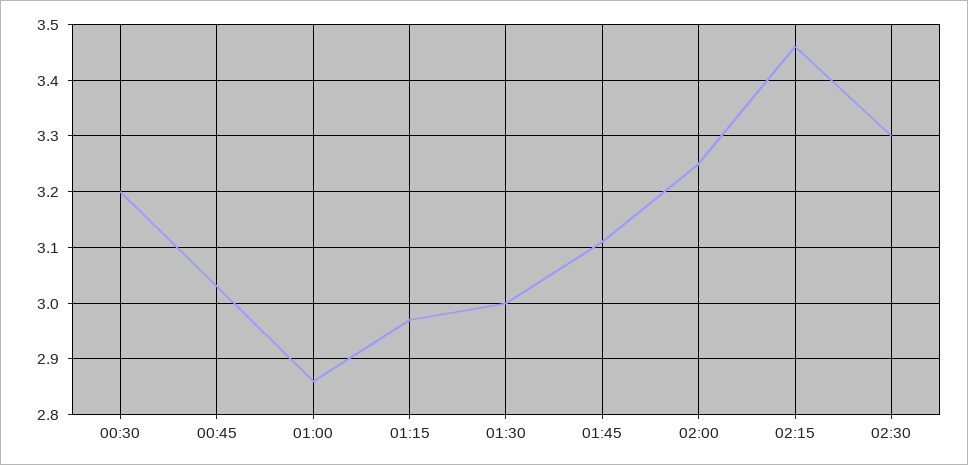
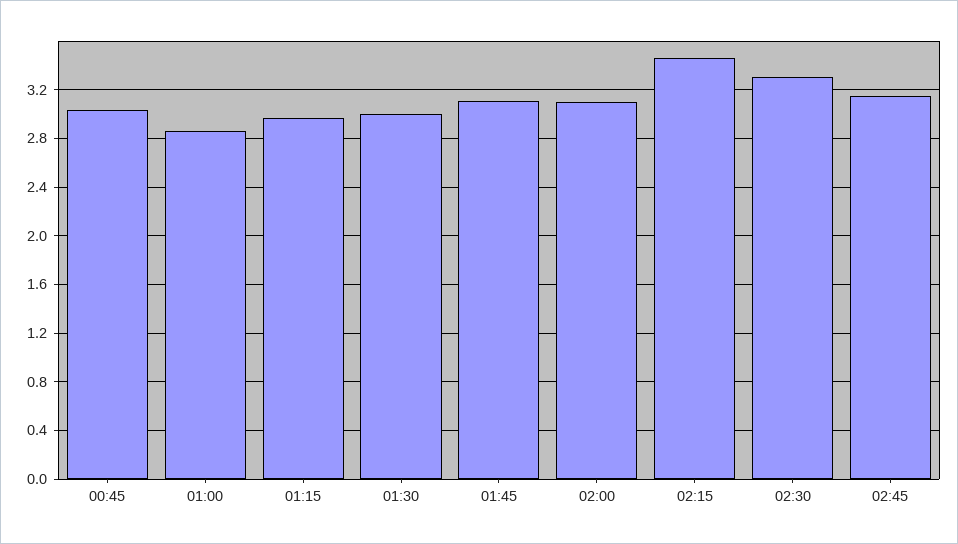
00:30: 3.2 -> none
02:00: 3.25 -> 3.1
02:45: none -> 3.15

